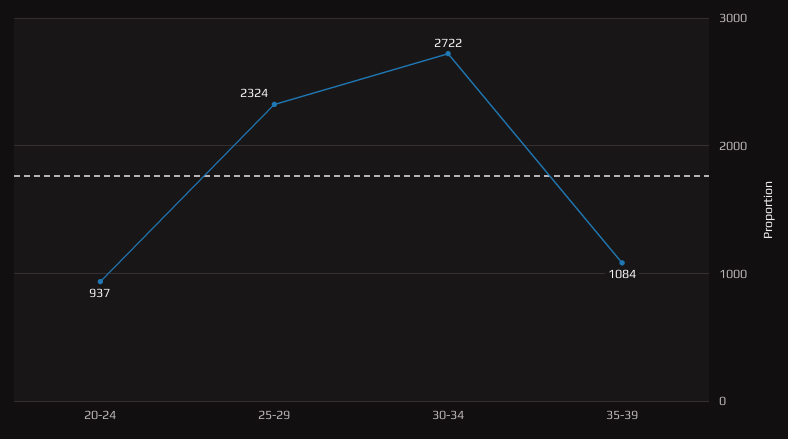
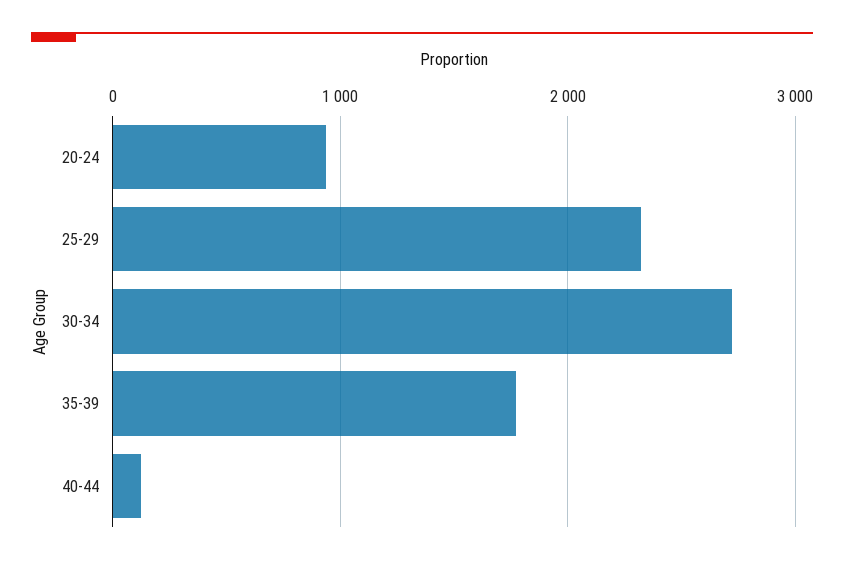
35-39: 1084 -> 1800
40-44: none -> 100

